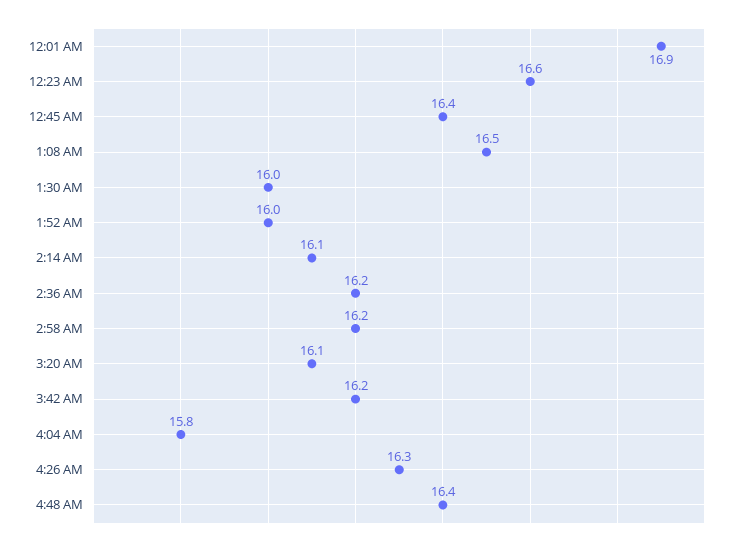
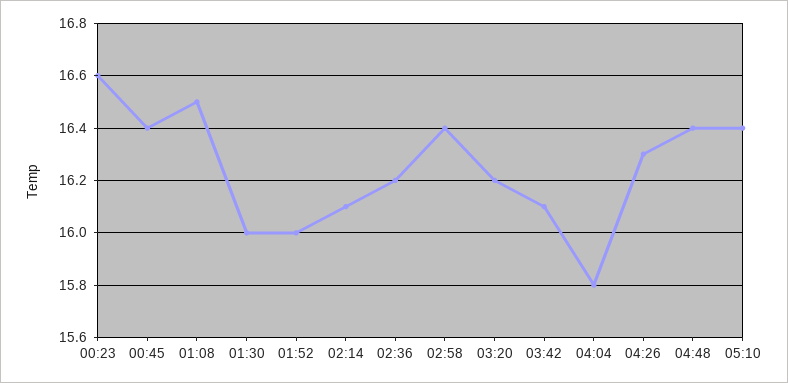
12:01 AM: 16.9 -> none
2:58 AM: 16.2 -> 16.4
3:20 AM: 16.1 -> 16.2
3:42 AM: 16.2 -> 16.1
05:10: none -> 16.4

